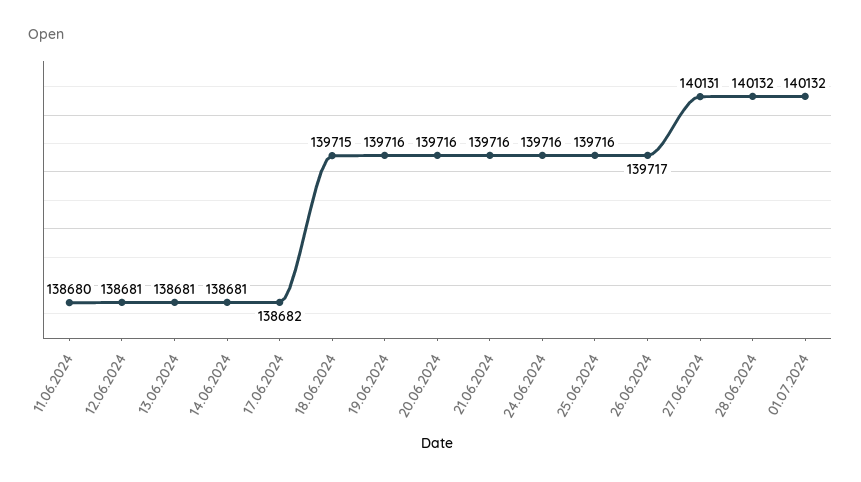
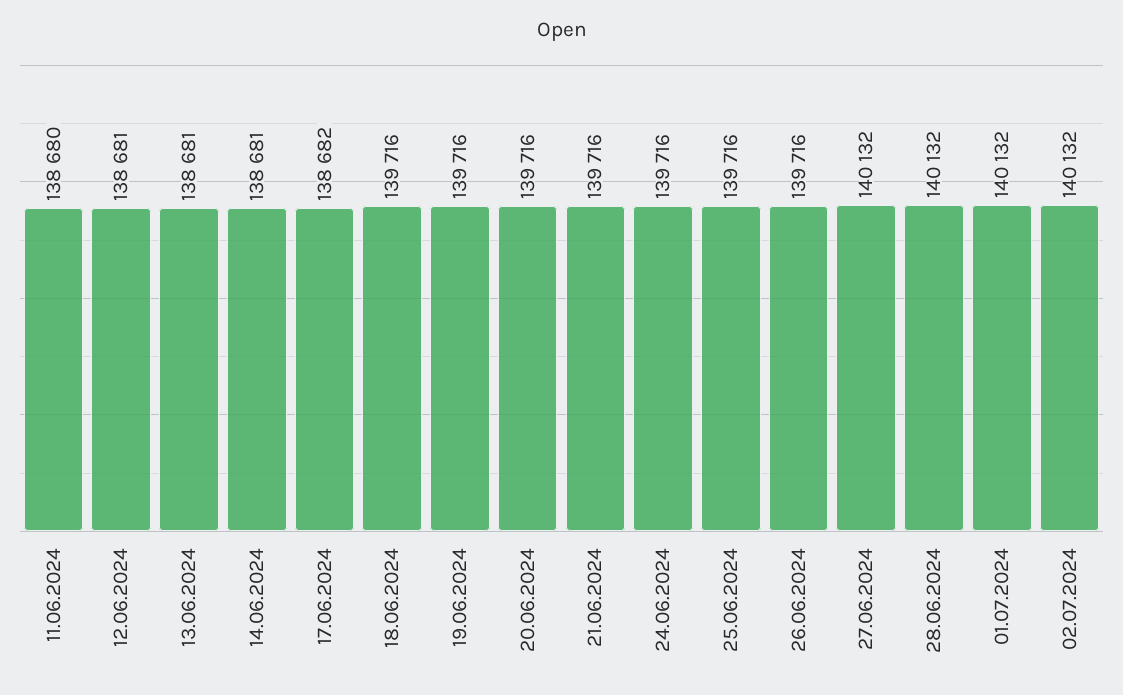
18.06.2024: 139715 -> 139716
26.06.2024: 139717 -> 139716
27.06.2024: 140131 -> 140132
02.07.2024: none -> 140132

